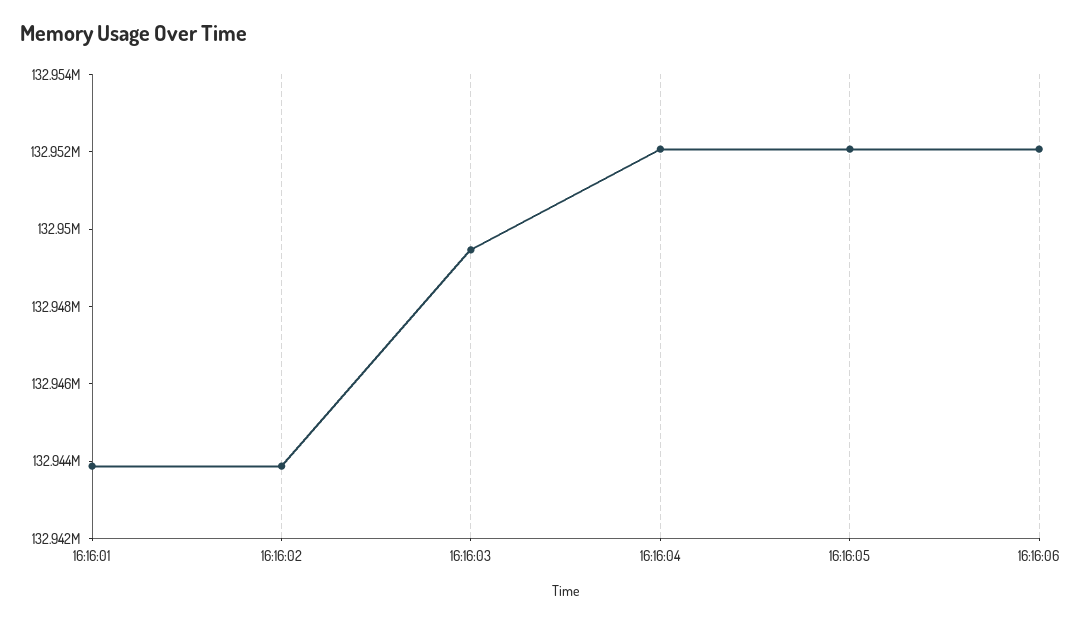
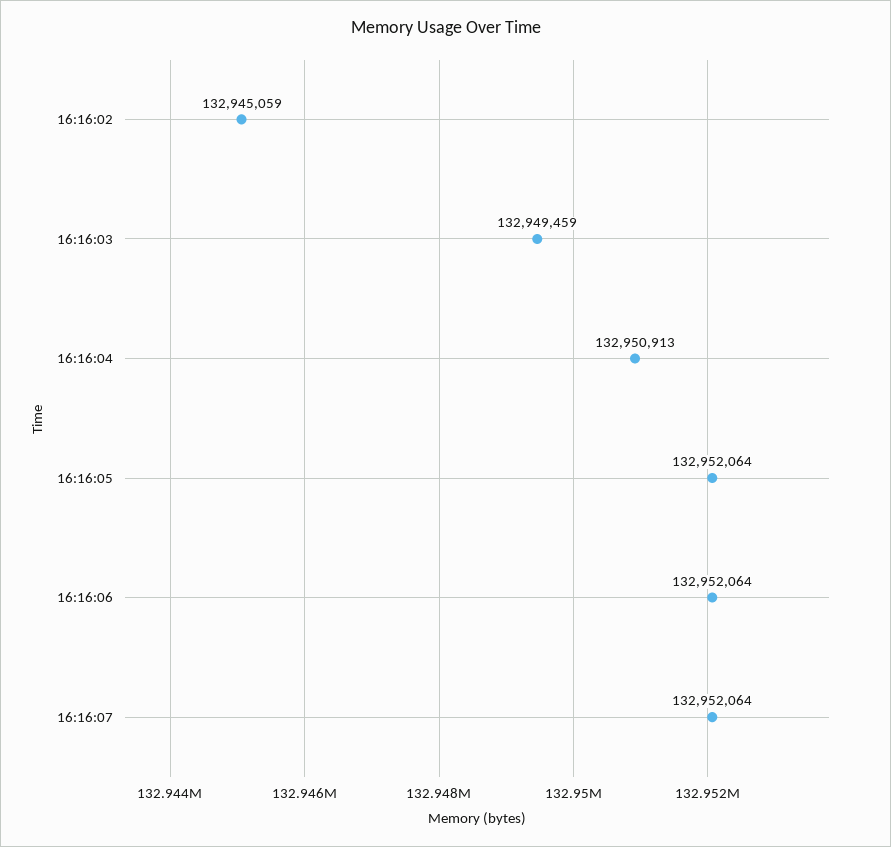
16:16:01: 132944000 -> none
16:16:02: 132944000 -> 132945059
16:16:04: 132952000 -> 132950913
16:16:07: none -> 132952064

